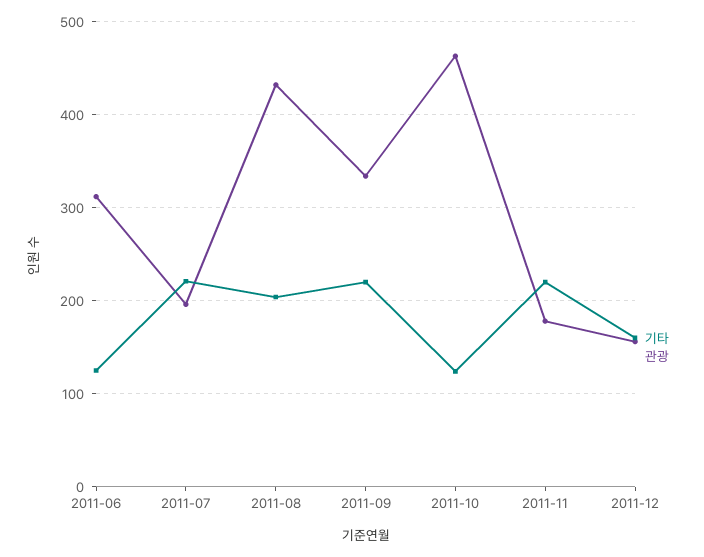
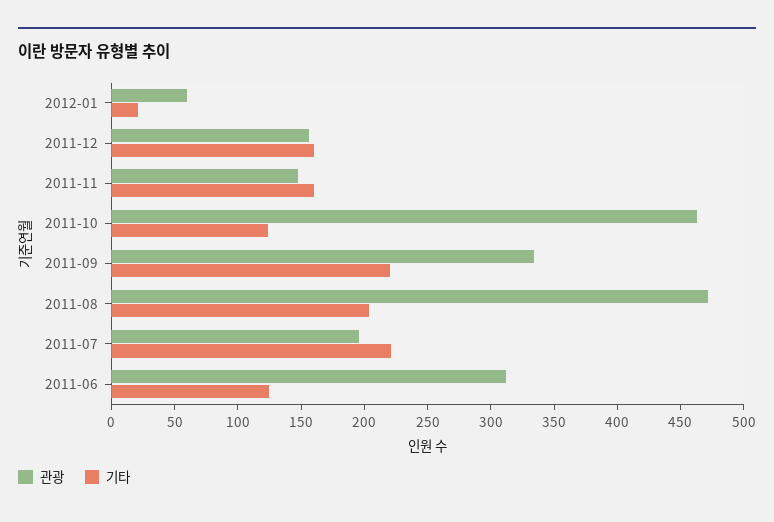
관광, 2011-08: 430 -> 470
기타, 2011-11: 220 -> 160
관광, 2011-11: 180 -> 150
관광, 2012-01: none -> 60
기타, 2012-01: none -> 20

